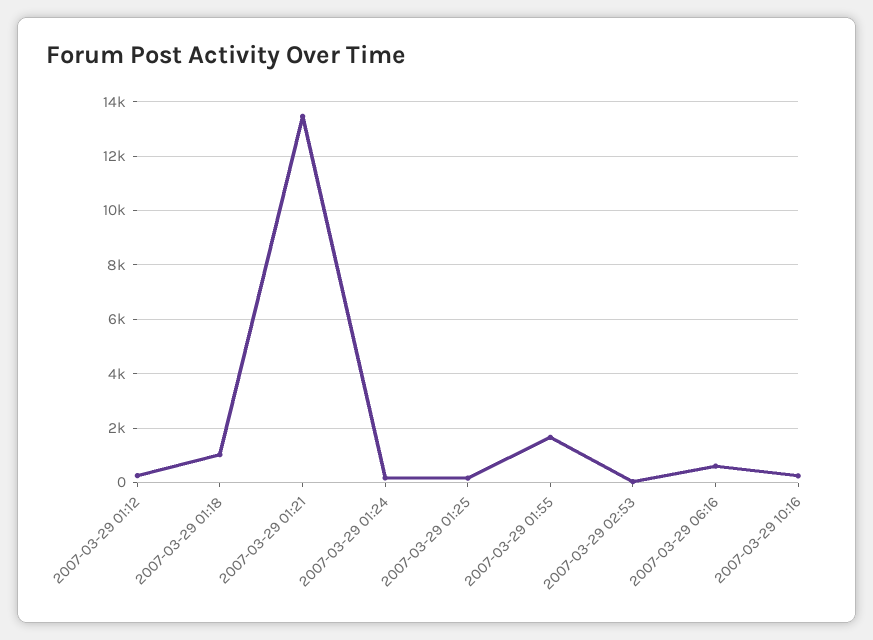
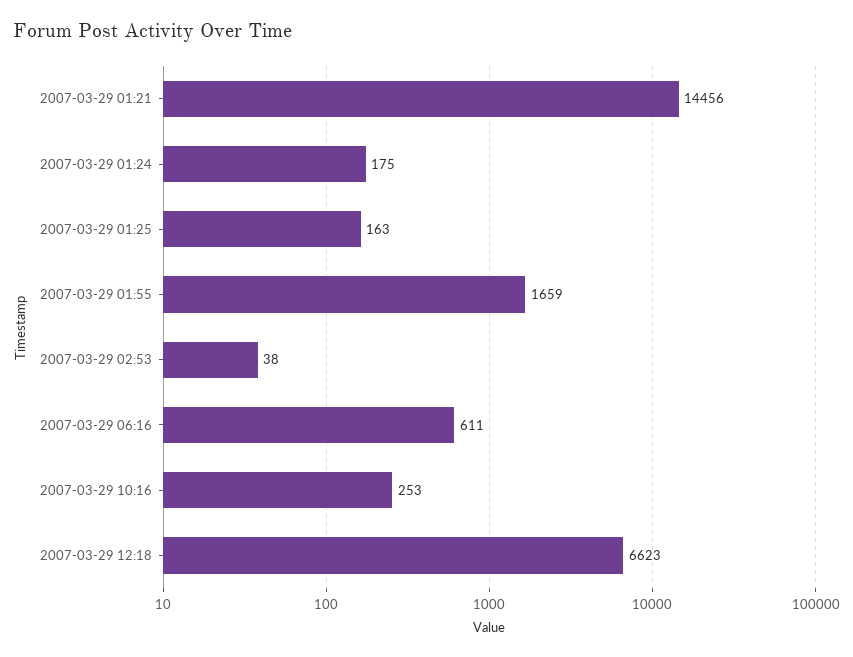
2007-03-29 01:12: 250 -> none
2007-03-29 01:18: 1000 -> none
2007-03-29 01:21: 13500 -> 14456
2007-03-29 12:18: none -> 6623

